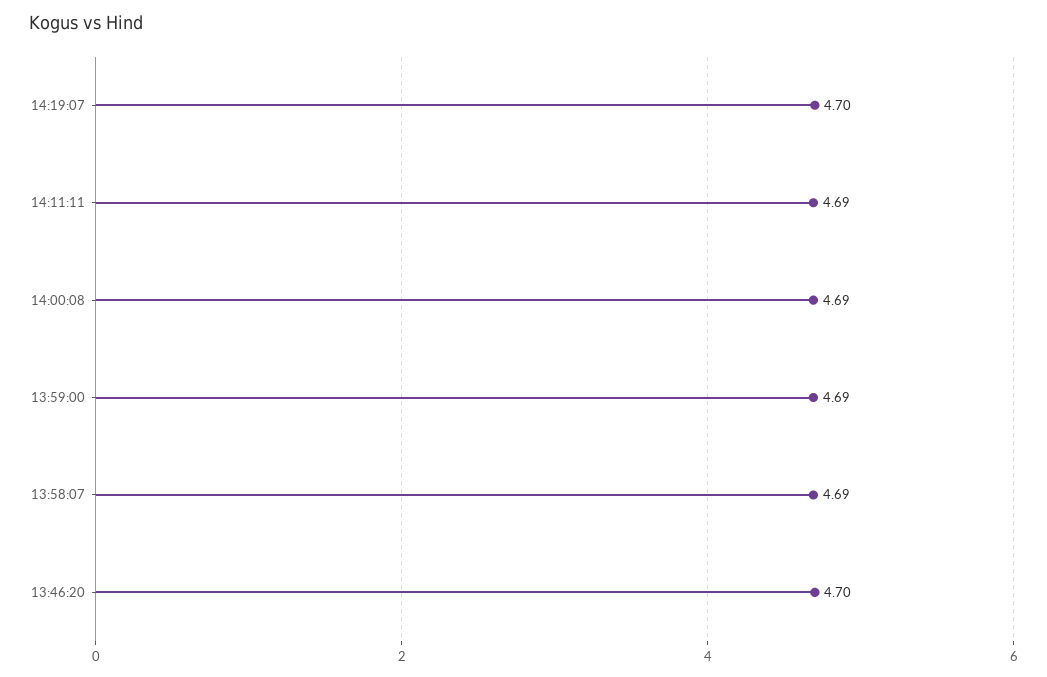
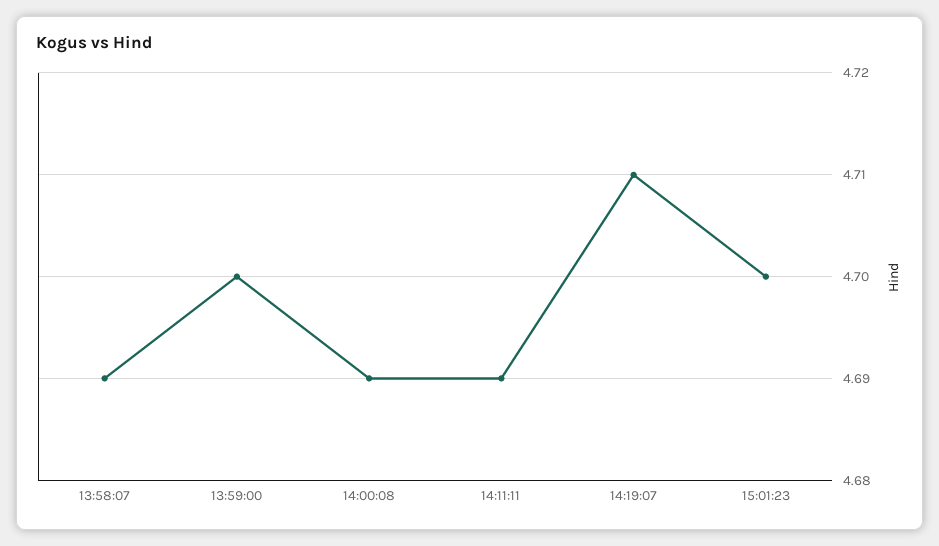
14:19:07: 4.7 -> 4.71
13:59:00: 4.69 -> 4.7
13:46:20: 4.7 -> none
15:01:23: none -> 4.7

